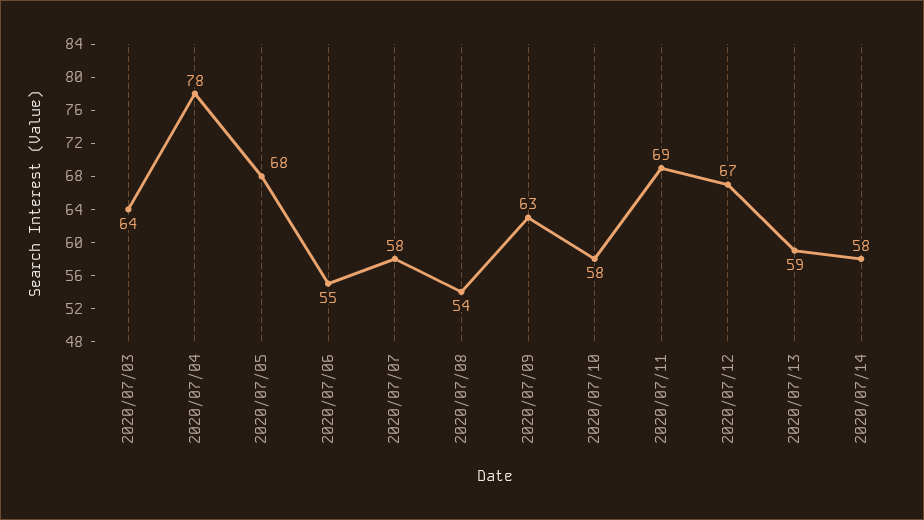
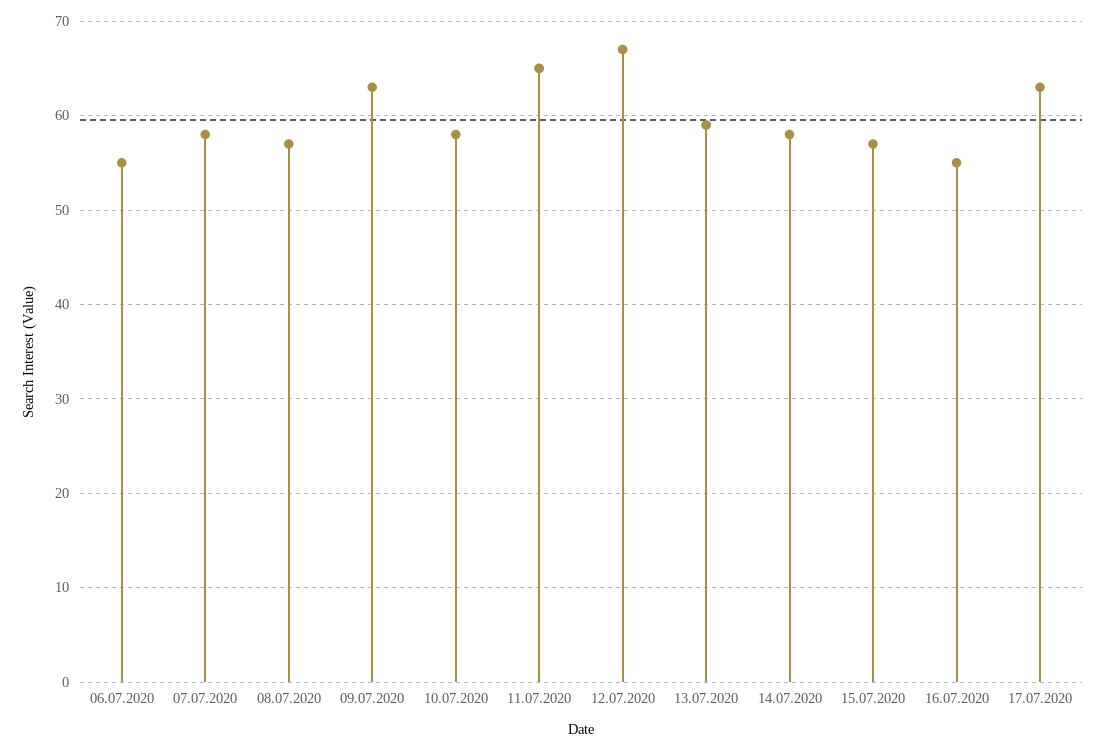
2020/07/03: 64 -> none
2020/07/04: 78 -> none
2020/07/05: 68 -> none
2020/07/08: 54 -> 57
2020/07/11: 69 -> 65
15.07.2020: none -> 57
16.07.2020: none -> 55
17.07.2020: none -> 63

